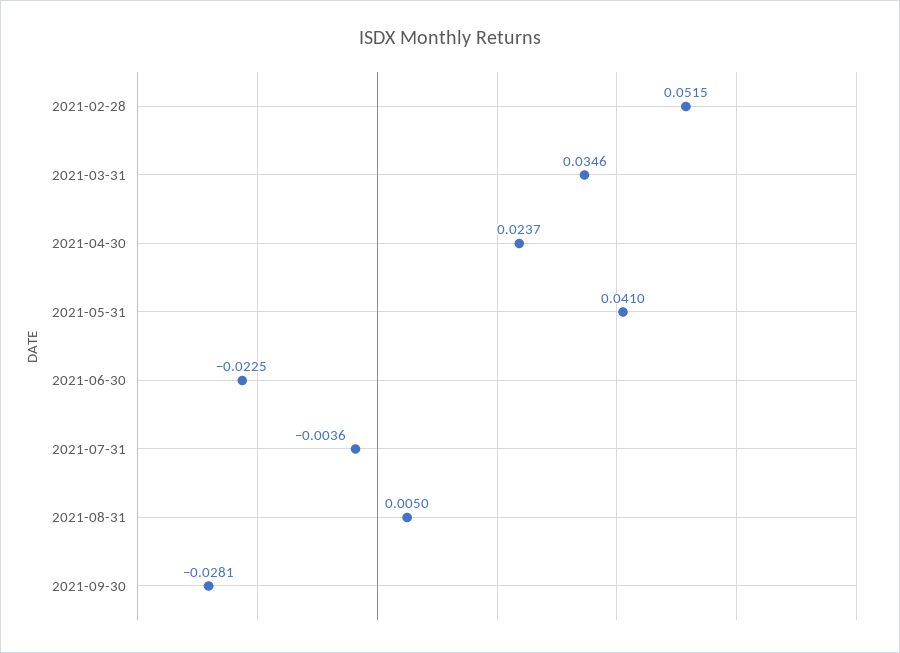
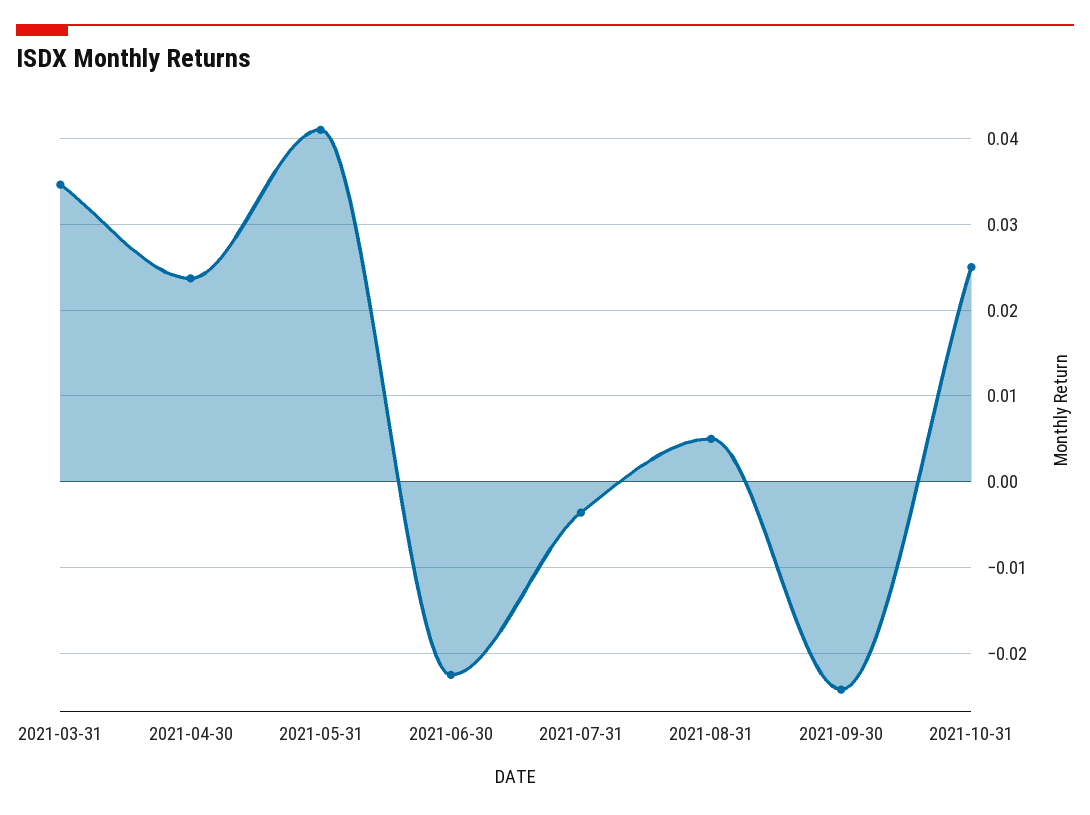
2021-02-28: 0.0515 -> none
2021-09-30: -0.0281 -> -0.024
2021-10-31: none -> 0.025

